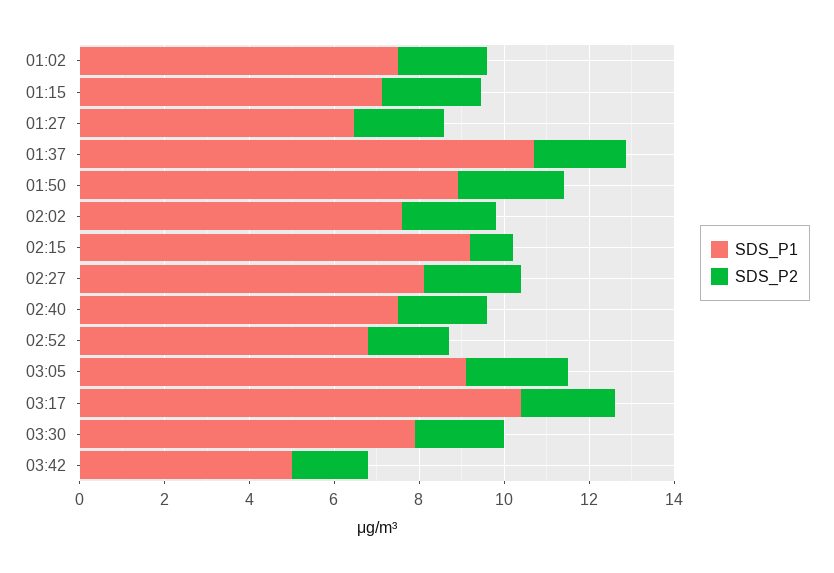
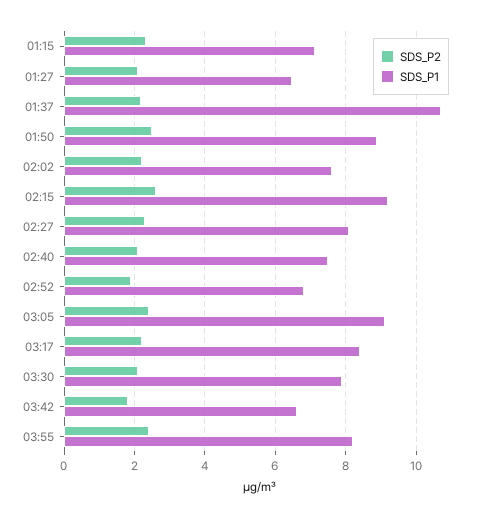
SDS_P1, 01:02: 7.5 -> none
SDS_P2, 01:02: 2 -> none
SDS_P2, 02:15: 1 -> 2.6
SDS_P1, 03:17: 10.5 -> 8.4
SDS_P1, 03:42: 5 -> 6.6
SDS_P2, 03:55: none -> 2.4
SDS_P1, 03:55: none -> 8.2

